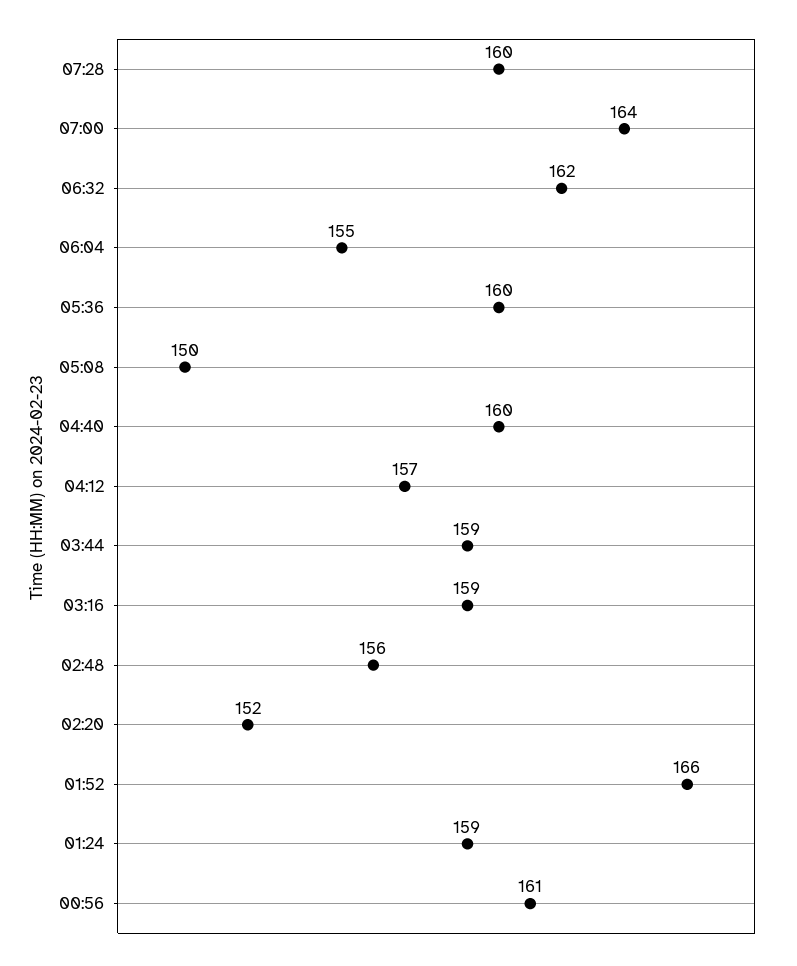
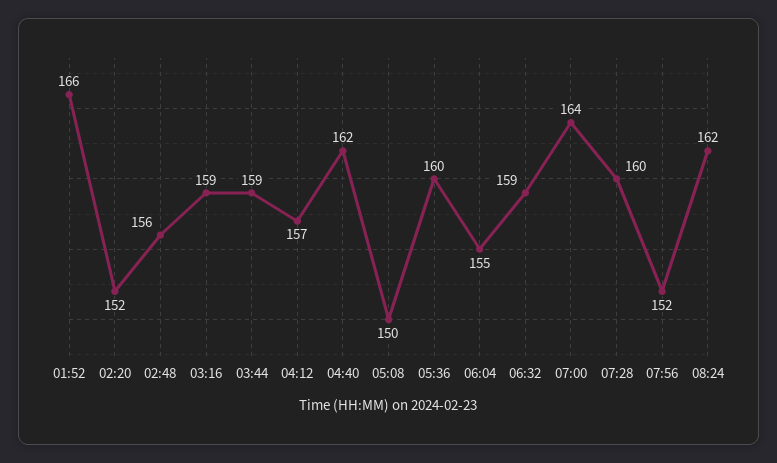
06:32: 162 -> 159
04:40: 160 -> 162
01:24: 159 -> none
00:56: 161 -> none
07:56: none -> 152
08:24: none -> 162

